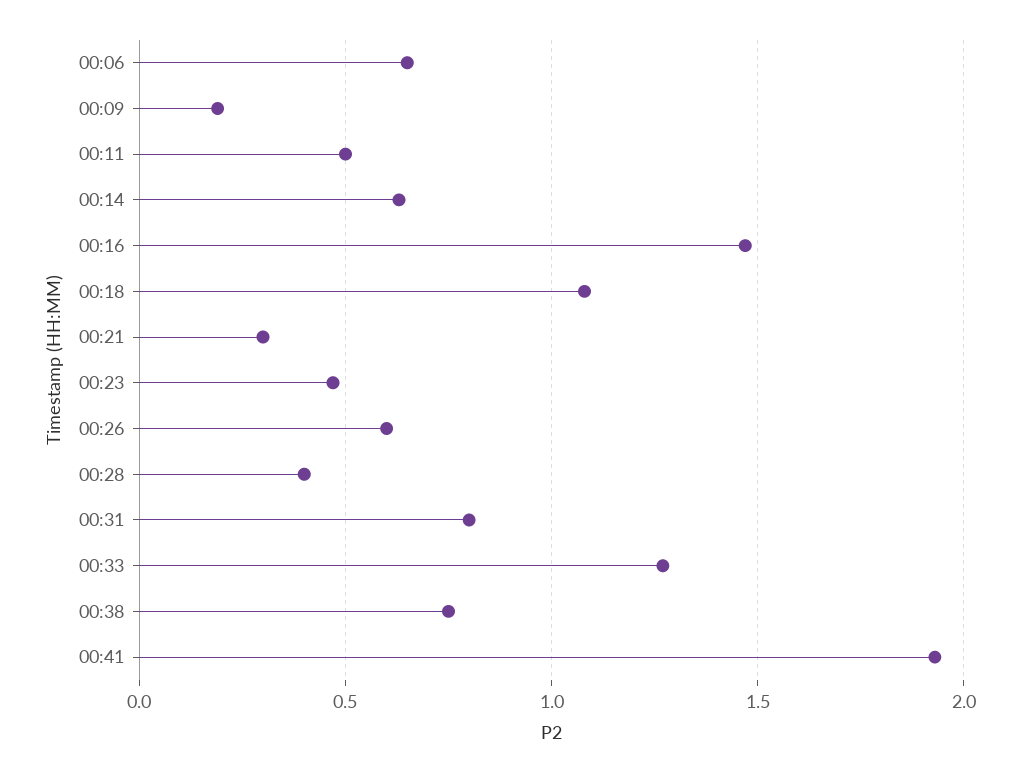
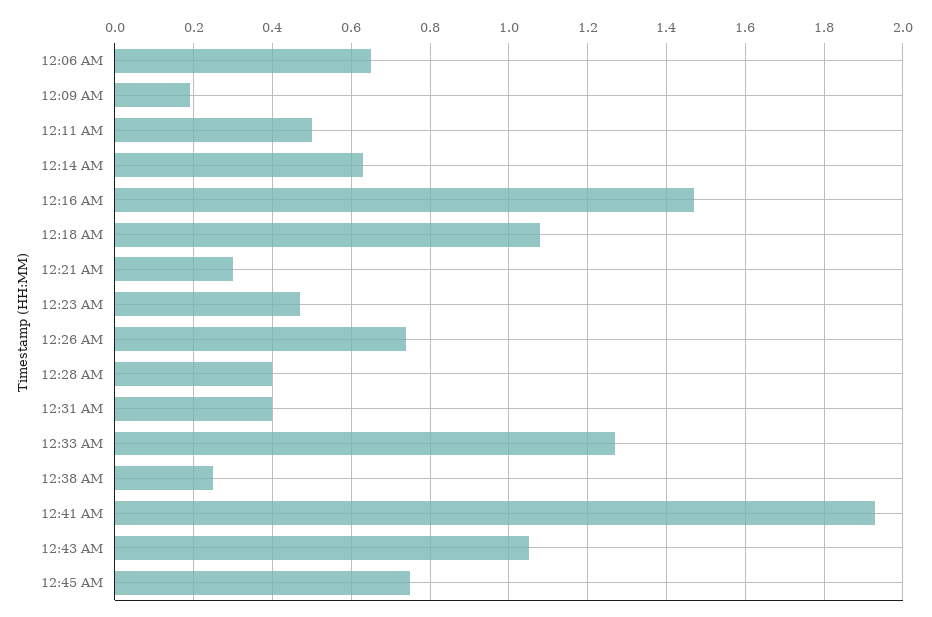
00:26: 0.6 -> 0.75
00:31: 0.8 -> 0.4
00:38: 0.75 -> 0.25
12:43 AM: none -> 1.05
12:45 AM: none -> 0.75

